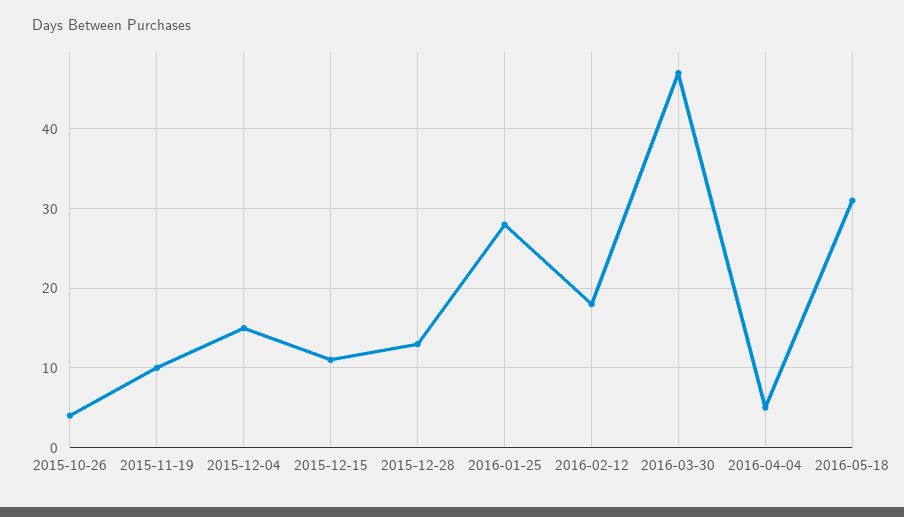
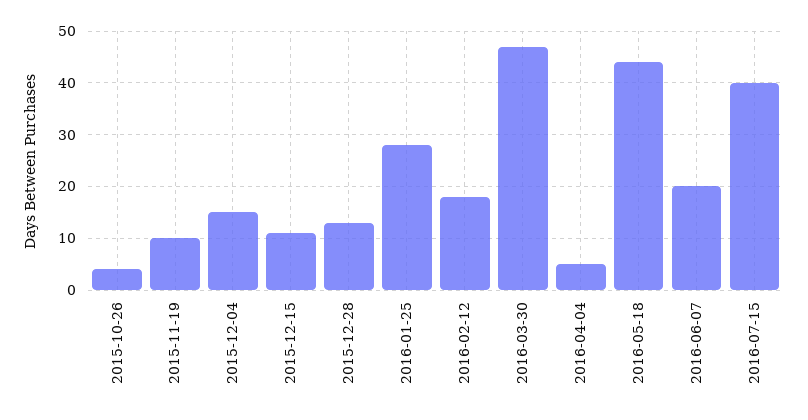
2016-05-18: 31 -> 45
2016-06-07: none -> 20
2016-07-15: none -> 40

